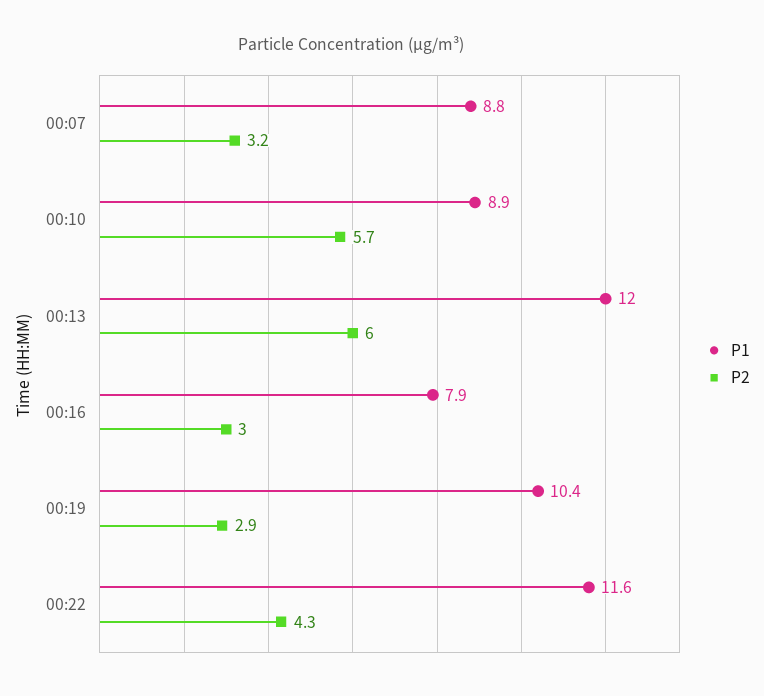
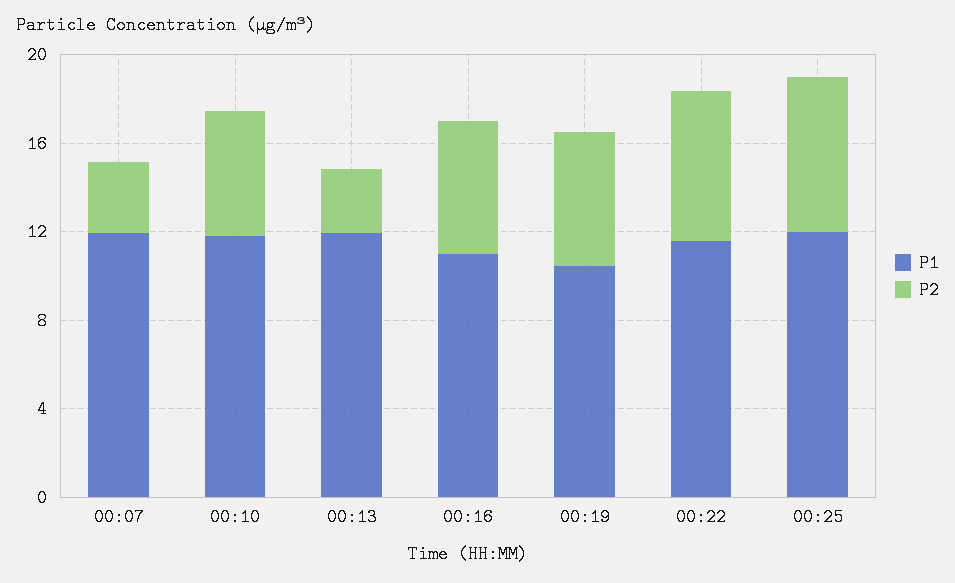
P1, 00:07: 8.8 -> 12
P1, 00:10: 8.9 -> 12
P2, 00:13: 6 -> 3
P1, 00:16: 7.9 -> 11
P2, 00:16: 3 -> 6
P2, 00:19: 2.9 -> 6
P2, 00:22: 4.3 -> 7
P1, 00:25: none -> 12
P2, 00:25: none -> 7

